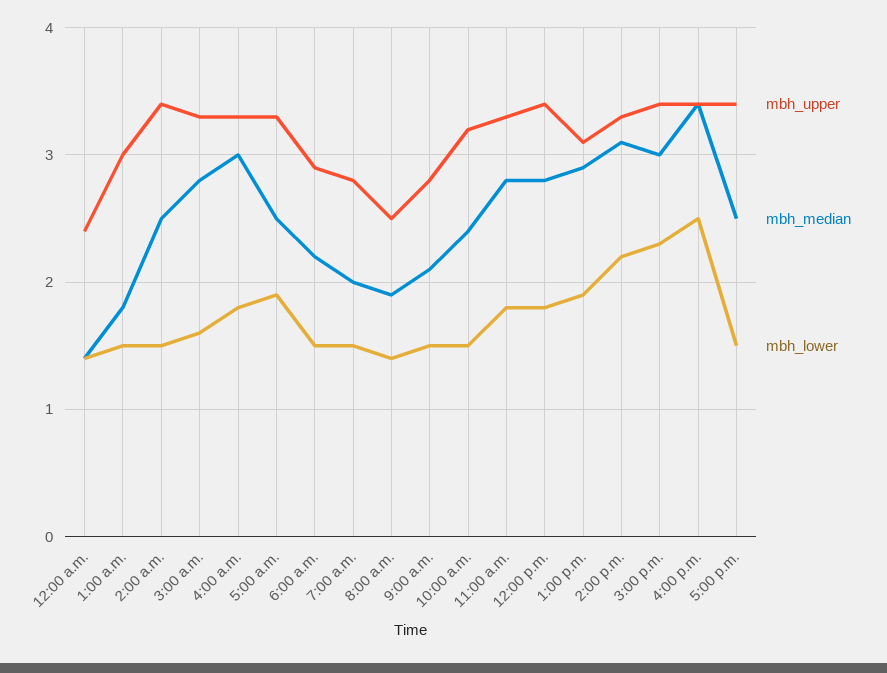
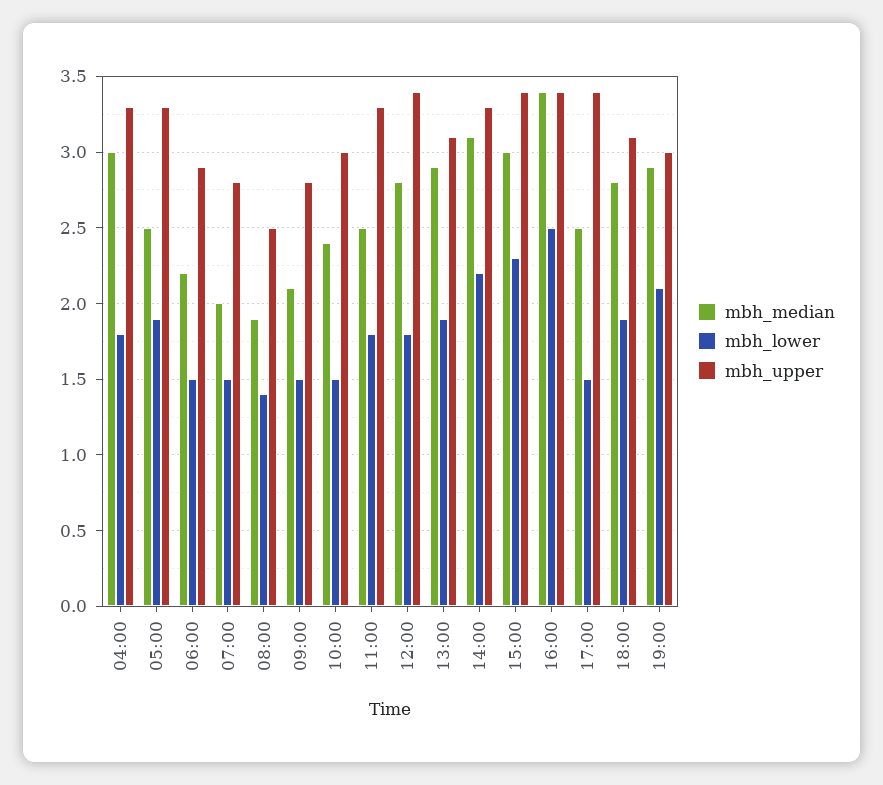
mbh_upper, 12:00 a.m.: 2.4 -> none
mbh_median, 12:00 a.m.: 1.4 -> none
mbh_lower, 12:00 a.m.: 1.4 -> none
mbh_upper, 1:00 a.m.: 3 -> none
mbh_median, 1:00 a.m.: 1.8 -> none
mbh_lower, 1:00 a.m.: 1.5 -> none
mbh_upper, 2:00 a.m.: 3.4 -> none
mbh_median, 2:00 a.m.: 2.5 -> none
mbh_lower, 2:00 a.m.: 1.5 -> none
mbh_upper, 3:00 a.m.: 3.3 -> none
mbh_median, 3:00 a.m.: 2.8 -> none
mbh_lower, 3:00 a.m.: 1.6 -> none
mbh_upper, 10:00 a.m.: 3.2 -> 3
mbh_median, 11:00 a.m.: 2.8 -> 2.5
mbh_median, 18:00: none -> 2.8
mbh_lower, 18:00: none -> 1.9
mbh_upper, 18:00: none -> 3.1
mbh_median, 19:00: none -> 2.9
mbh_lower, 19:00: none -> 2.1
mbh_upper, 19:00: none -> 3

